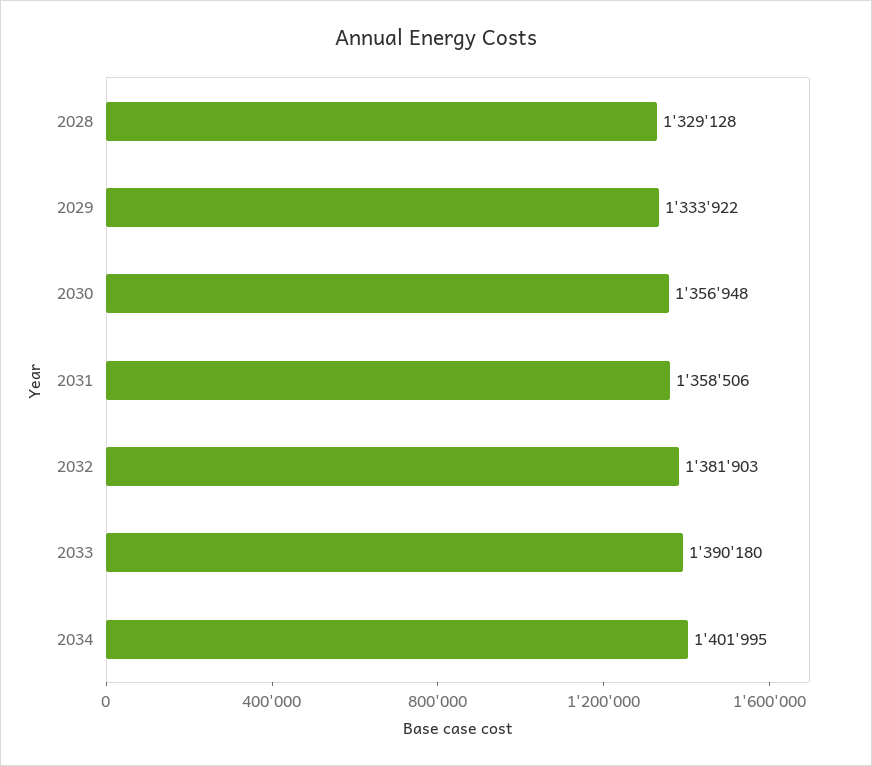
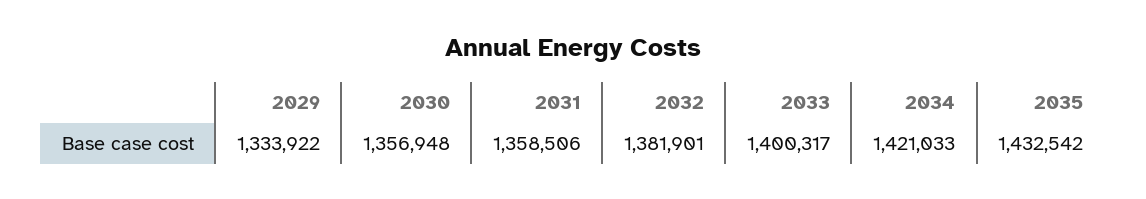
2028: 1329128 -> none
2032: 1381903 -> 1381901
2033: 1390180 -> 1400317
2034: 1401995 -> 1421033
2035: none -> 1432542

